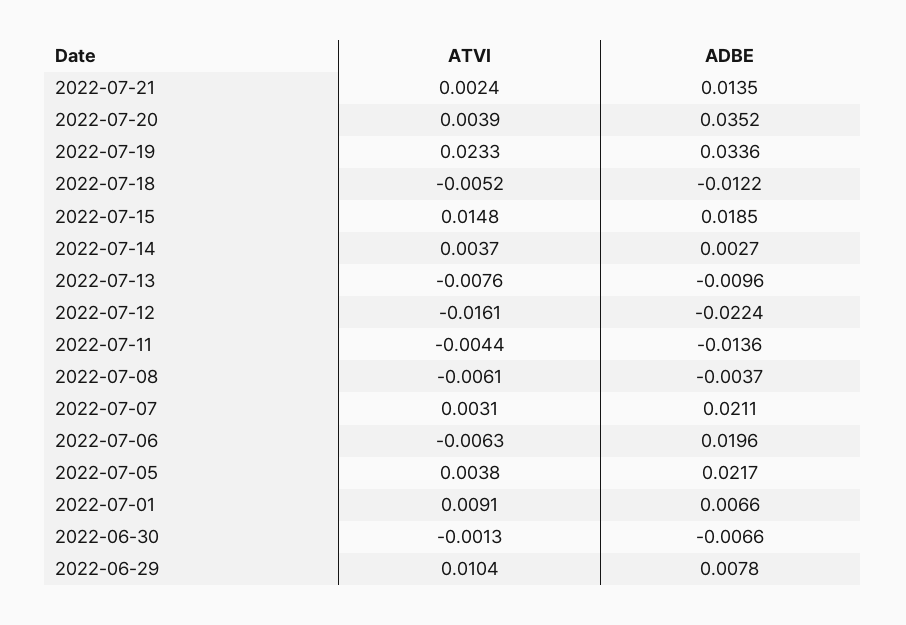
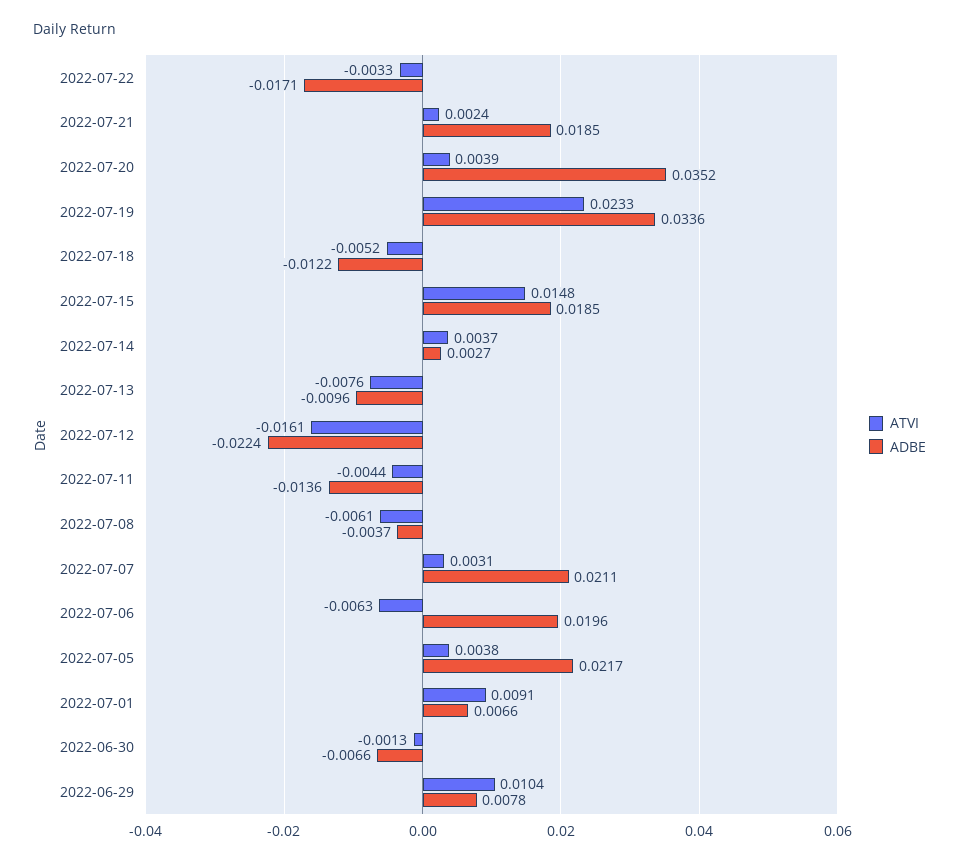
ADBE, 2022-07-21: 0.0135 -> 0.0185
ATVI, 2022-07-22: none -> -0.0033
ADBE, 2022-07-22: none -> -0.0171

